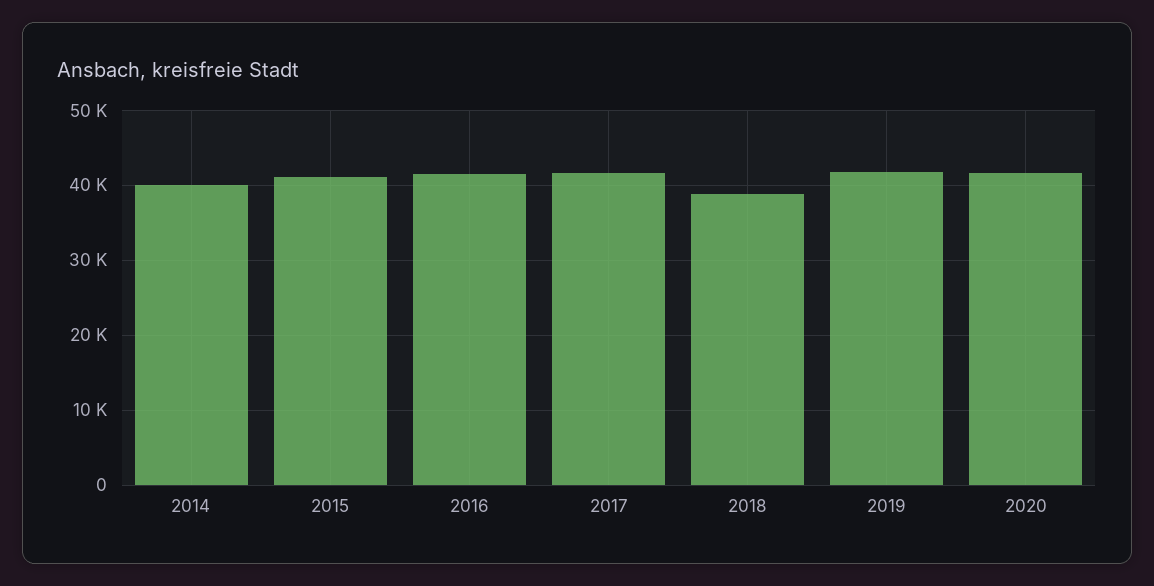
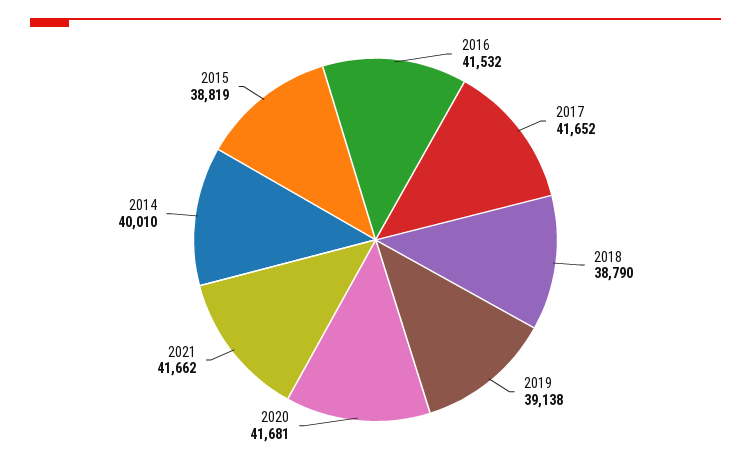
2015: 41000 -> 38819
2019: 42000 -> 39138
2021: none -> 41662

